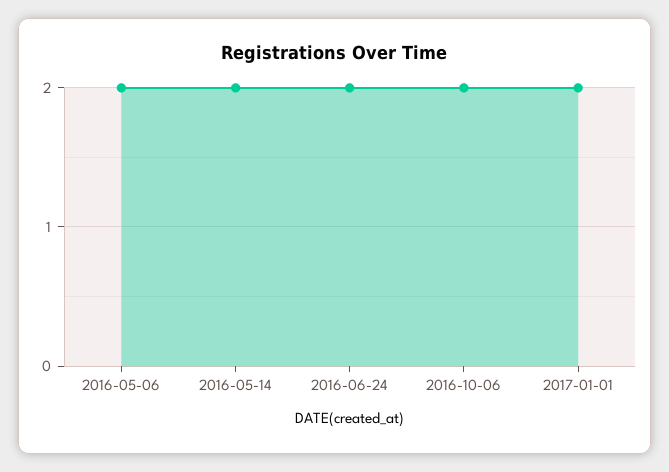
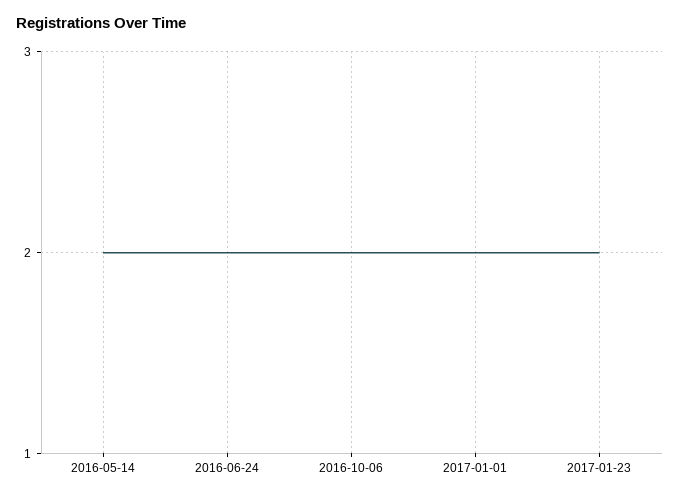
2016-05-06: 2 -> none
2017-01-23: none -> 2

